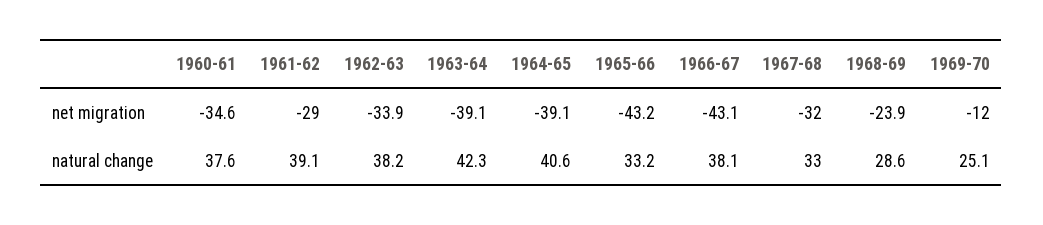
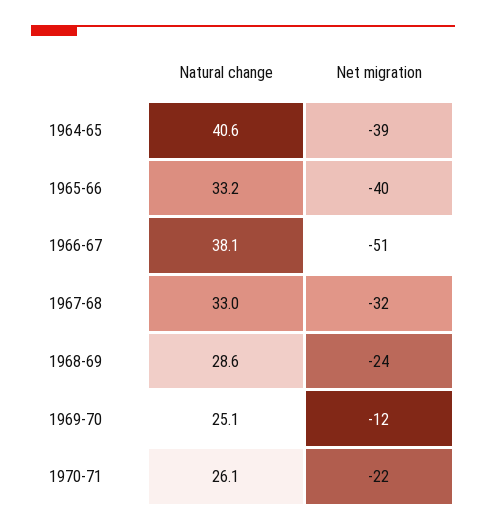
1960-61, net migration: -34.6 -> none
1961-62, net migration: -29 -> none
1962-63, net migration: -33.9 -> none
1963-64, net migration: -39.1 -> none
1965-66, net migration: -43.2 -> -40
1966-67, net migration: -43.1 -> -51
1960-61, natural change: 37.6 -> none
1961-62, natural change: 39.1 -> none
1962-63, natural change: 38.2 -> none
1963-64, natural change: 42.3 -> none
1970-71, natural change: none -> 26.1
1970-71, net migration: none -> -22

